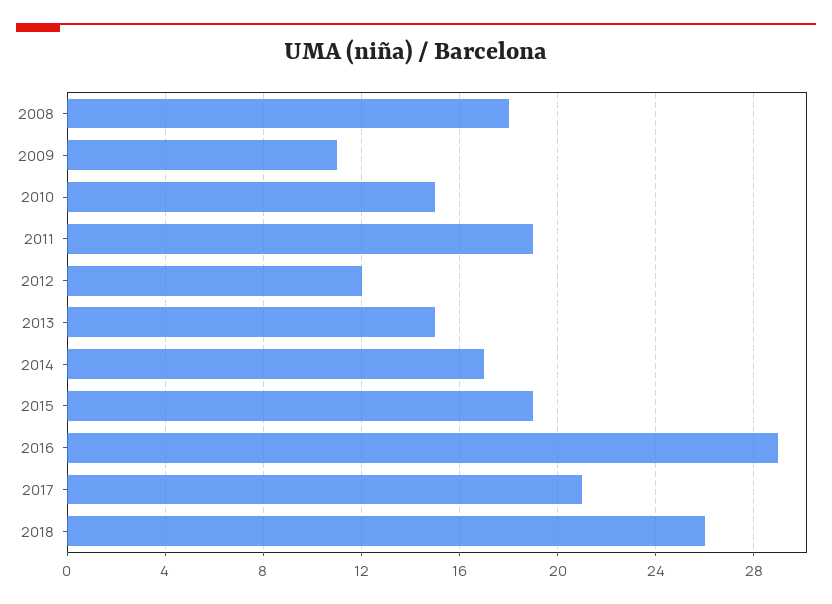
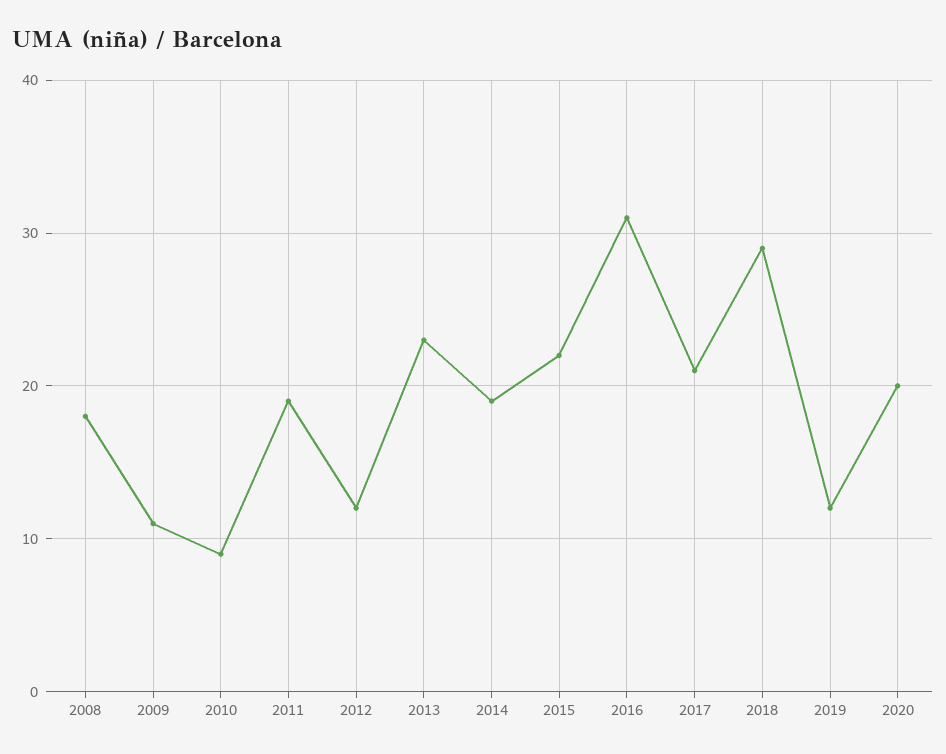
2010: 15 -> 9
2013: 15 -> 23
2014: 17 -> 19
2015: 19 -> 22
2016: 29 -> 31
2018: 26 -> 29
2019: none -> 12
2020: none -> 20

